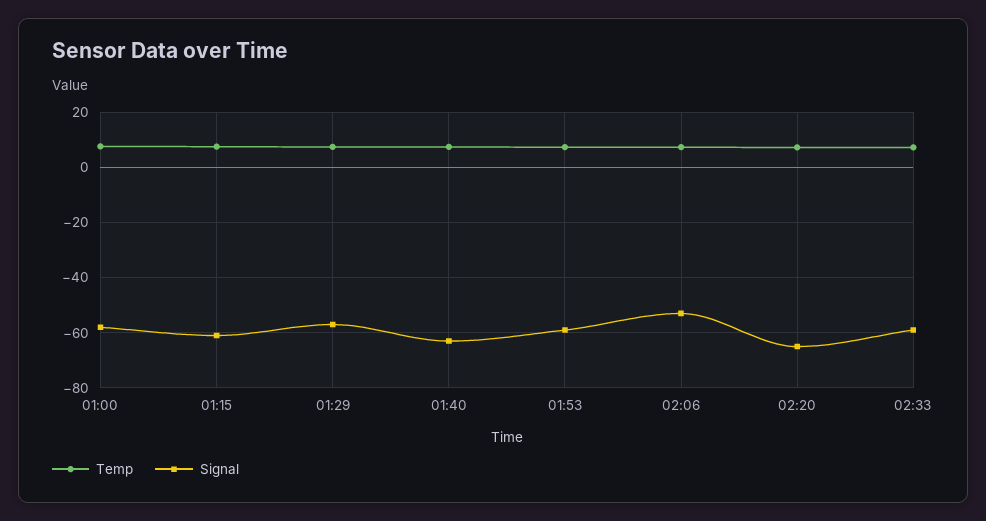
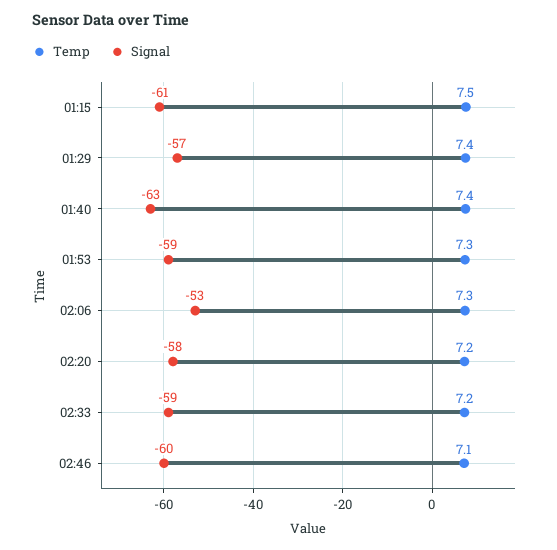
Temp, 01:00: 7.5 -> none
Signal, 01:00: -57.5 -> none
Signal, 02:20: -65 -> -58
Temp, 02:46: none -> 7.1
Signal, 02:46: none -> -60

